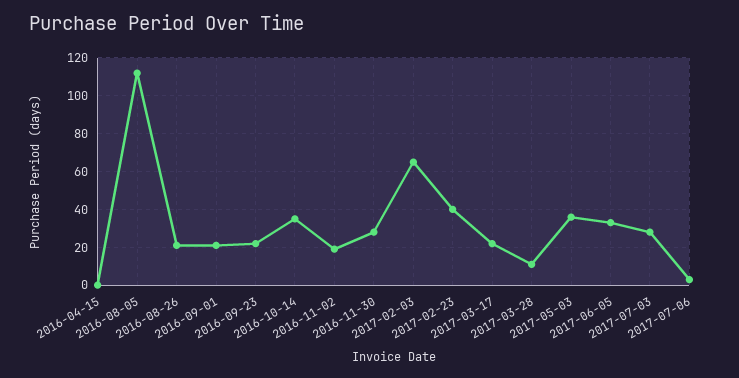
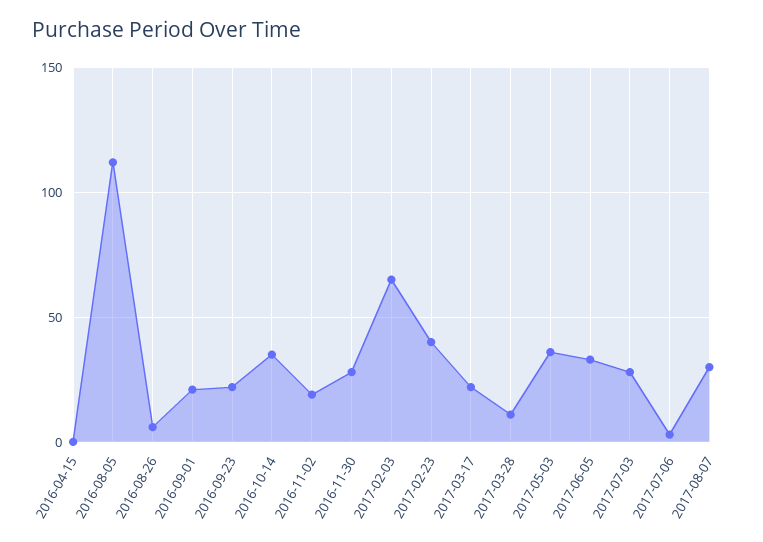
2016-08-26: 20 -> 5
2017-08-07: none -> 30

